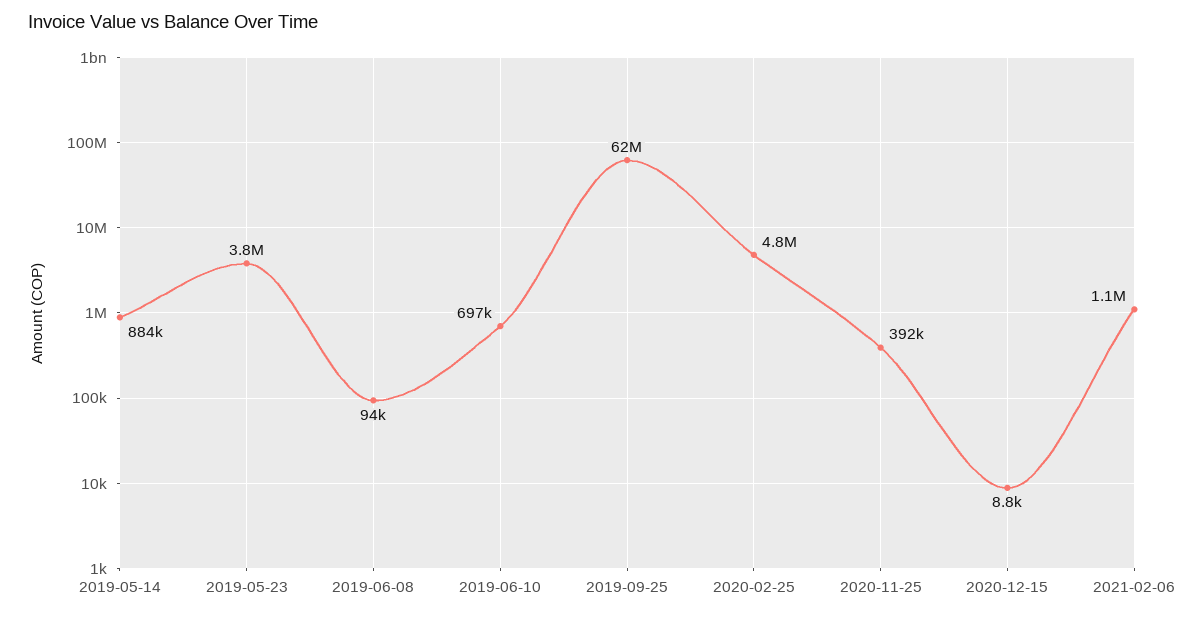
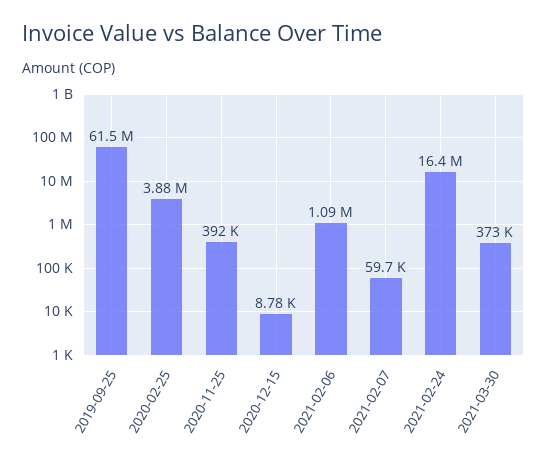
2019-05-14: 884000 -> none
2019-05-23: 3800000 -> none
2019-06-08: 94000 -> none
2019-06-10: 697000 -> none
2020-02-25: 4800000 -> 3880000
2021-02-07: none -> 59700
2021-02-24: none -> 16400000
2021-03-30: none -> 373000

